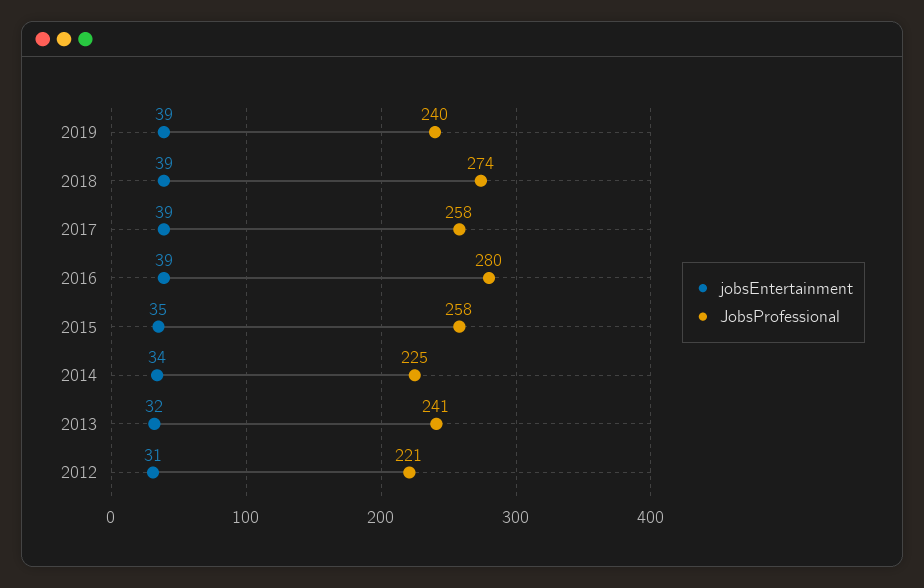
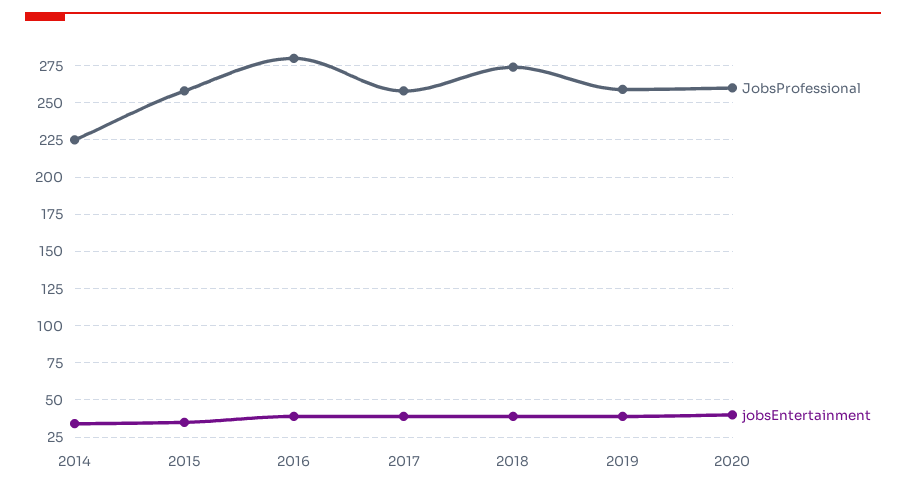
JobsProfessional, 2019: 240 -> 260
jobsEntertainment, 2013: 32 -> none
JobsProfessional, 2013: 241 -> none
jobsEntertainment, 2012: 31 -> none
JobsProfessional, 2012: 221 -> none
JobsProfessional, 2020: none -> 260
jobsEntertainment, 2020: none -> 40

